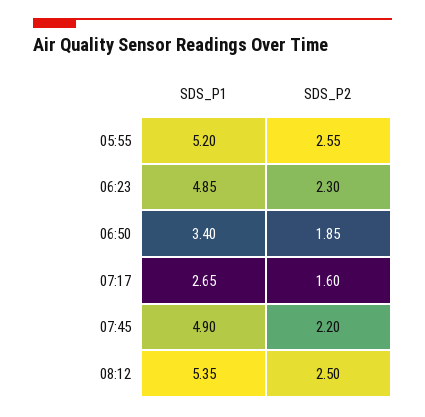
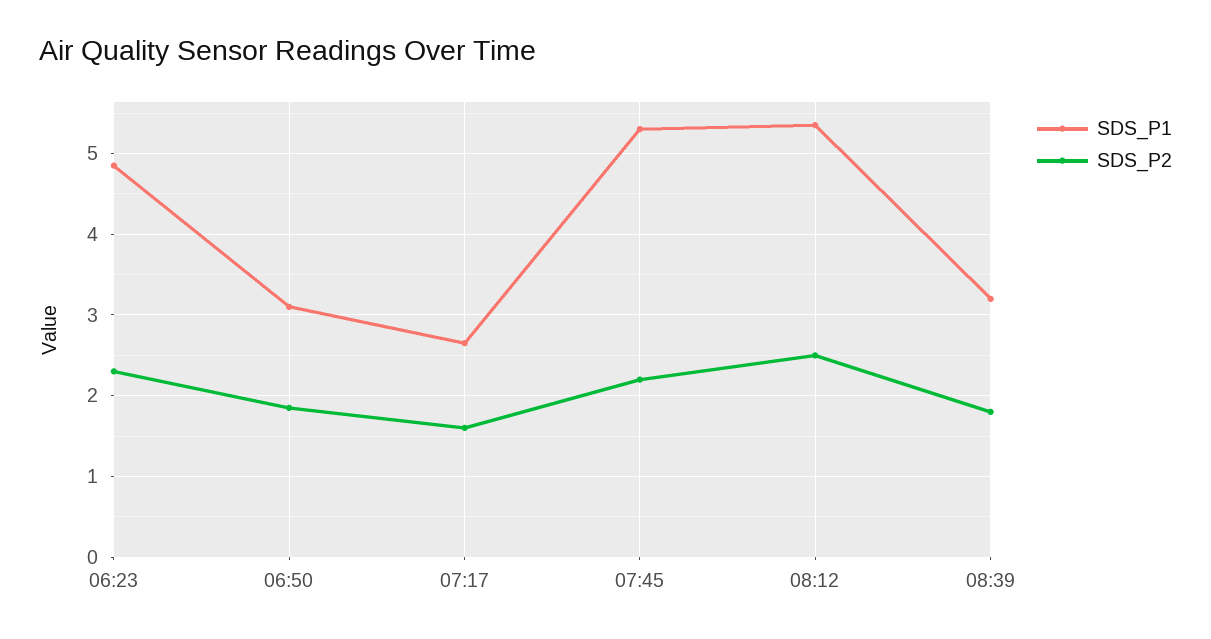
SDS_P1, 05:55: 5.2 -> none
SDS_P2, 05:55: 2.55 -> none
SDS_P1, 06:50: 3.4 -> 3.1
SDS_P1, 07:45: 4.9 -> 5.3
SDS_P1, 08:39: none -> 3.2
SDS_P2, 08:39: none -> 1.8

